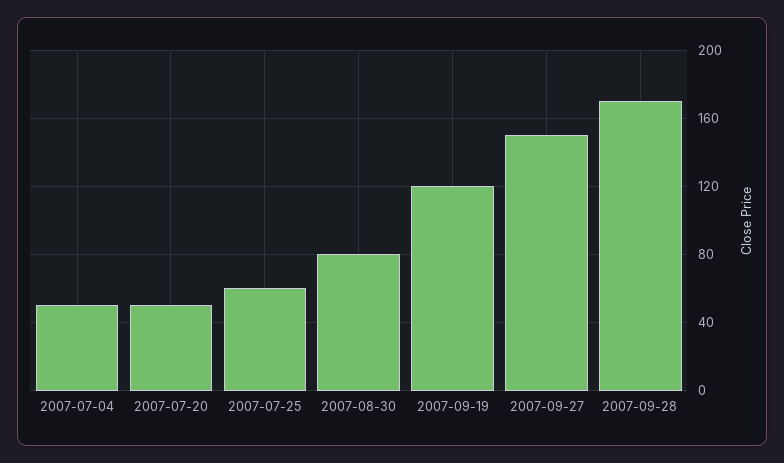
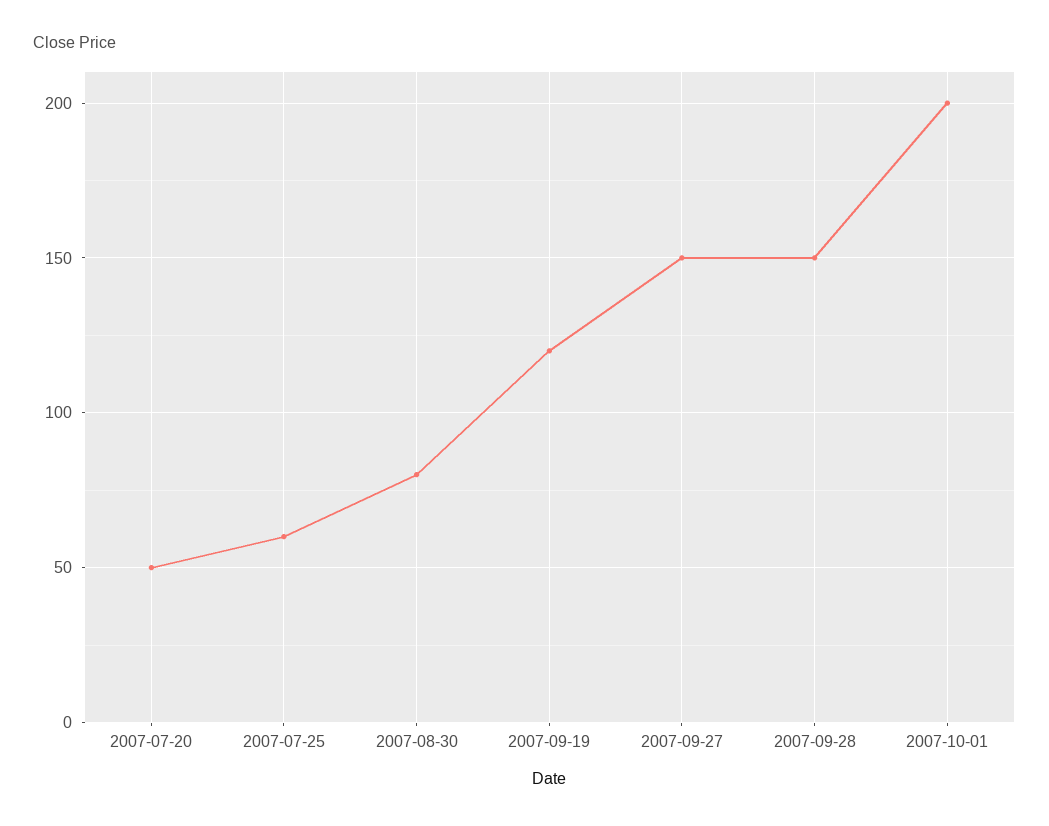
2007-07-04: 50 -> none
2007-09-28: 170 -> 150
2007-10-01: none -> 200

